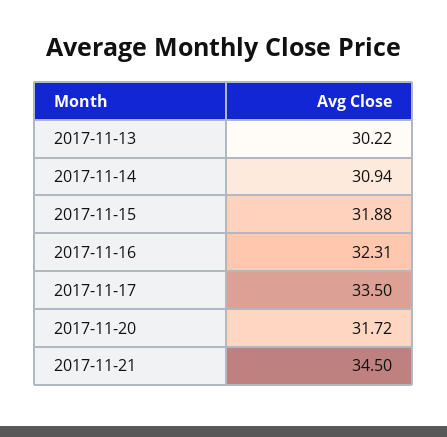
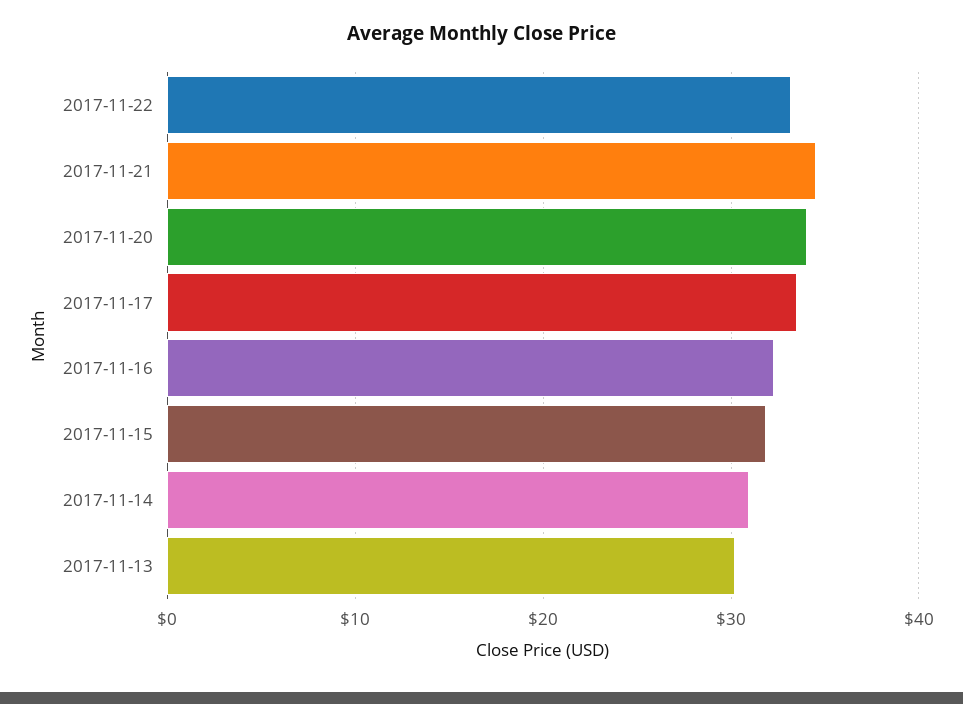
2017-11-20: 31.72 -> 34
2017-11-22: none -> 33

